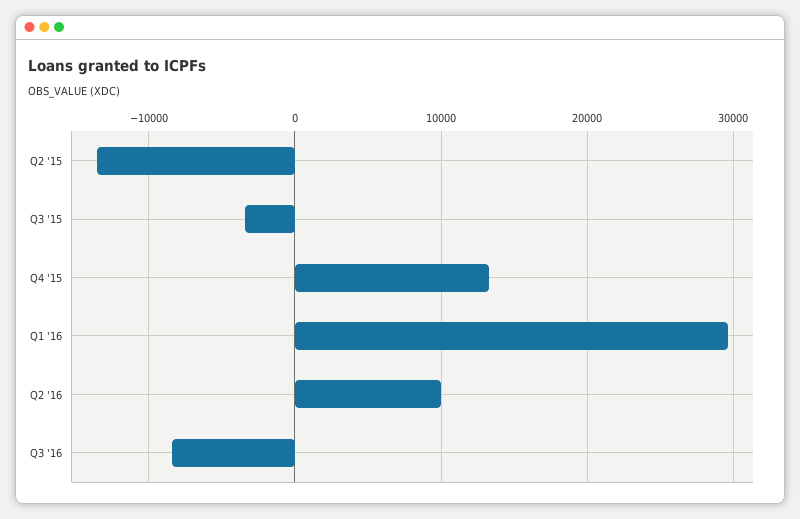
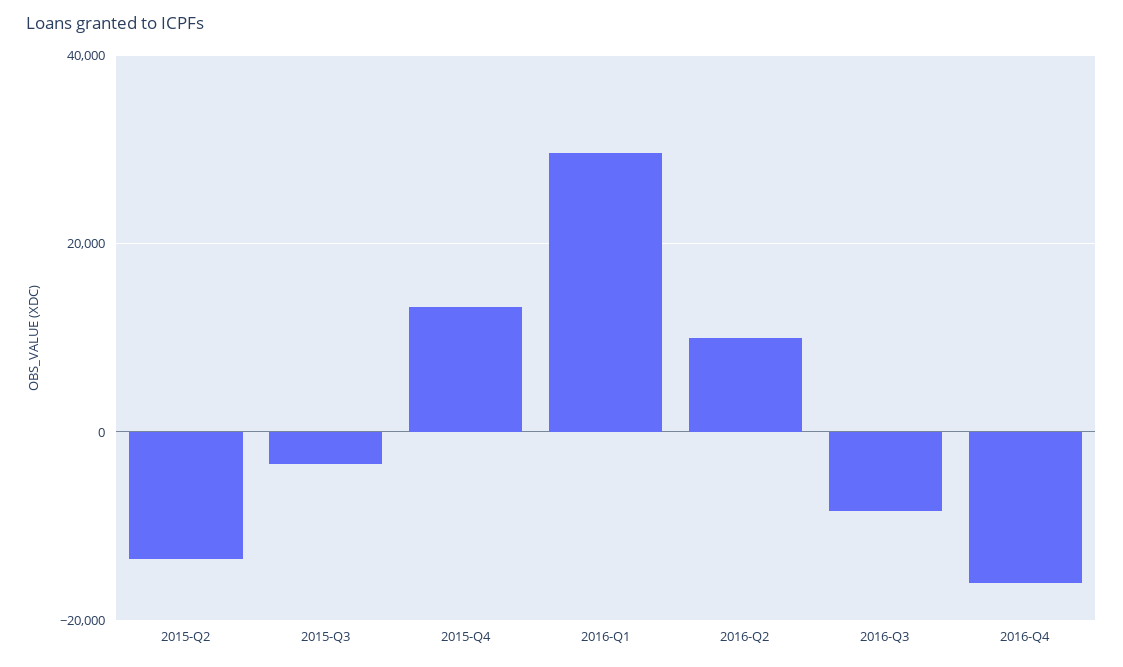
2016-Q4: none -> -16000

